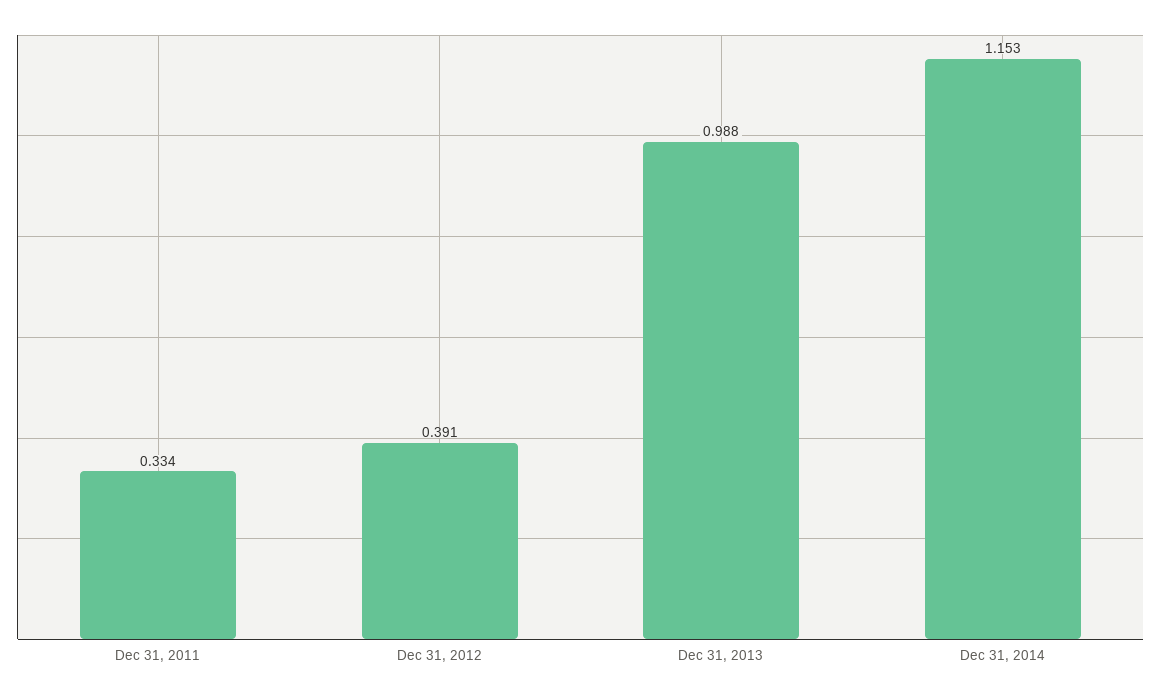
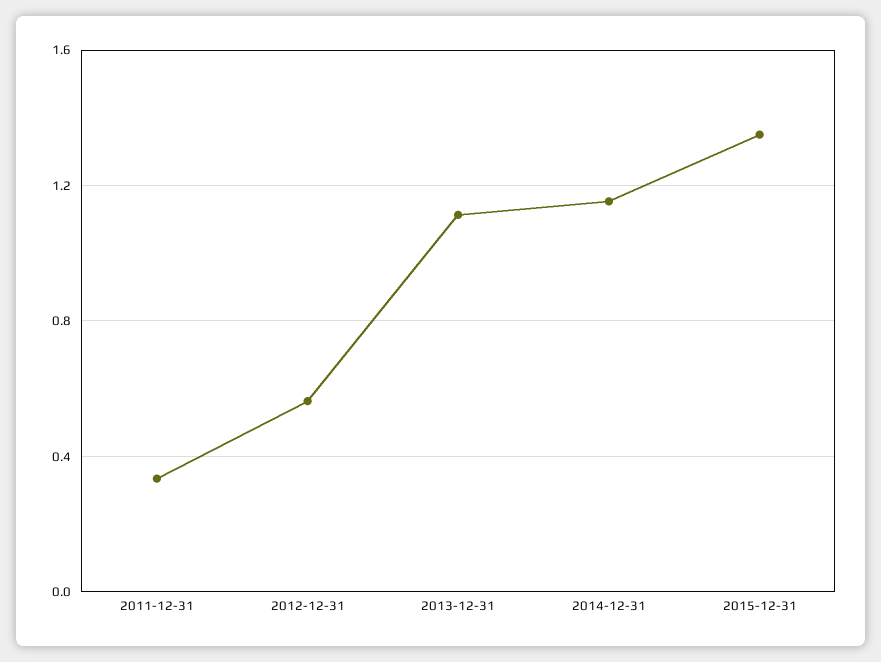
Dec 31, 2012: 0.391 -> 0.55
Dec 31, 2013: 0.988 -> 1.1
2015-12-31: none -> 1.35

